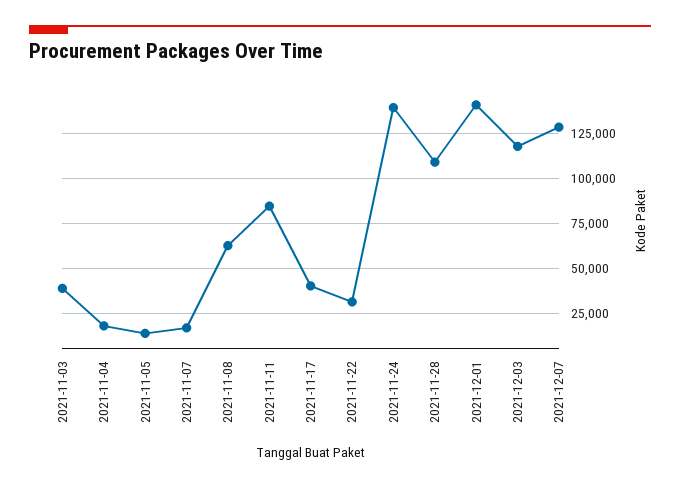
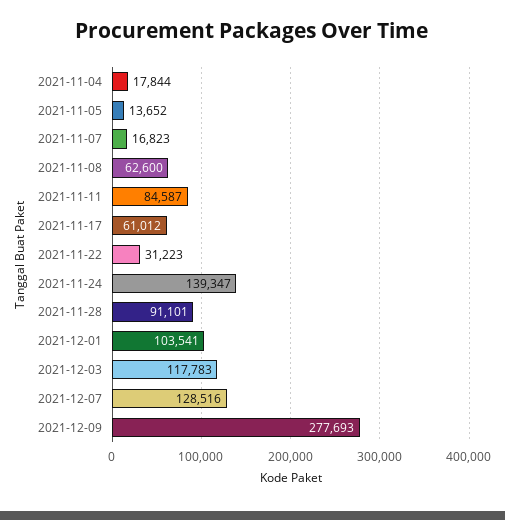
2021-11-03: 40000 -> none
2021-11-17: 40000 -> 61012
2021-11-28: 110000 -> 91101
2021-12-01: 140000 -> 103541
2021-12-09: none -> 277693

